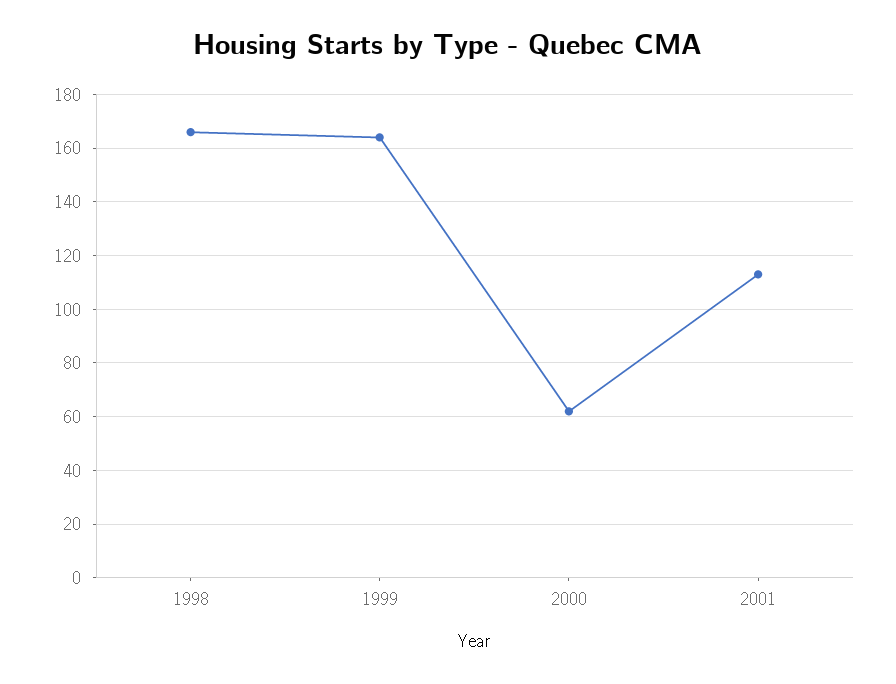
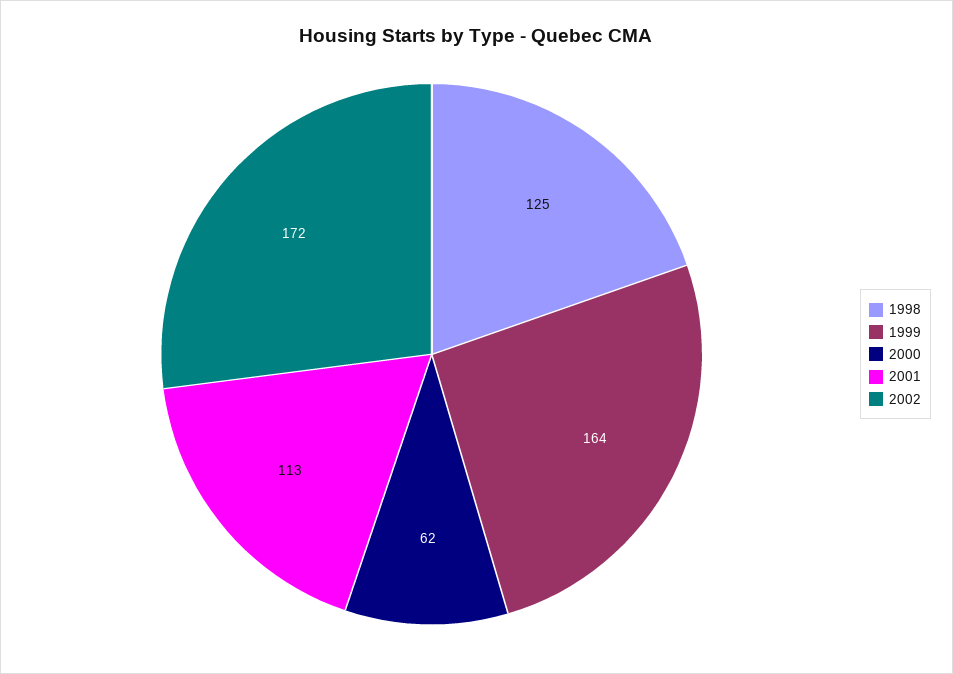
1998: 165 -> 125
2002: none -> 172

